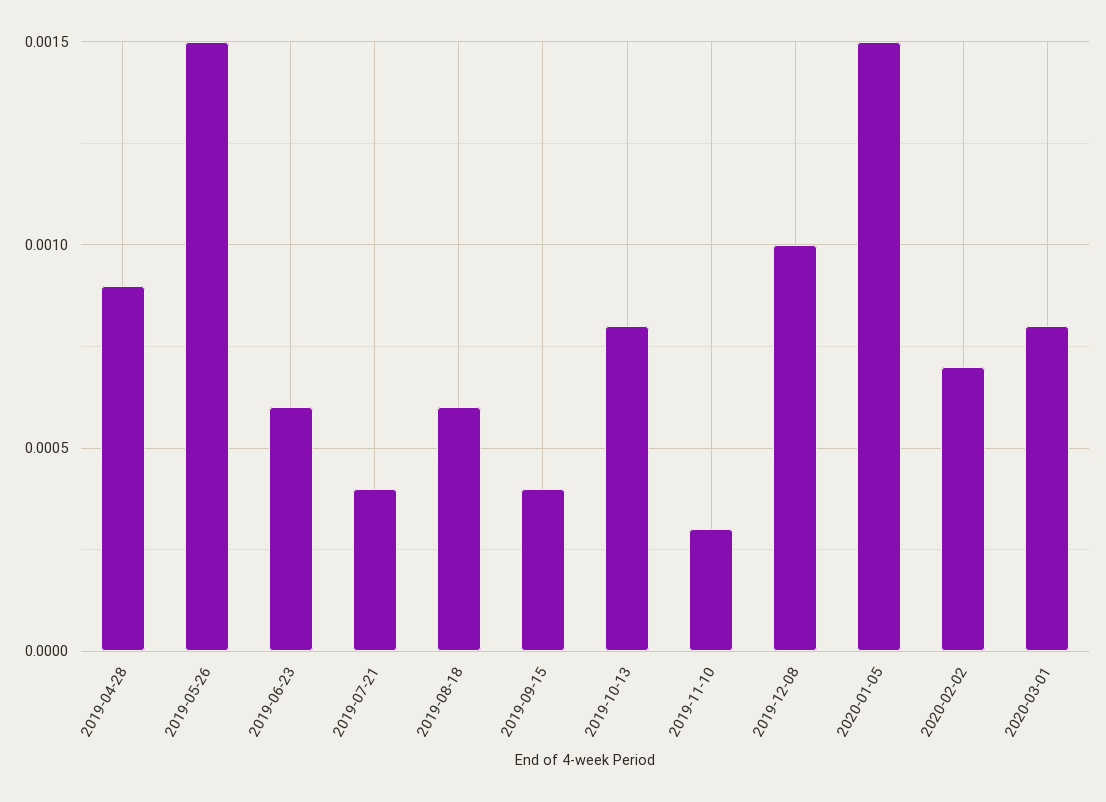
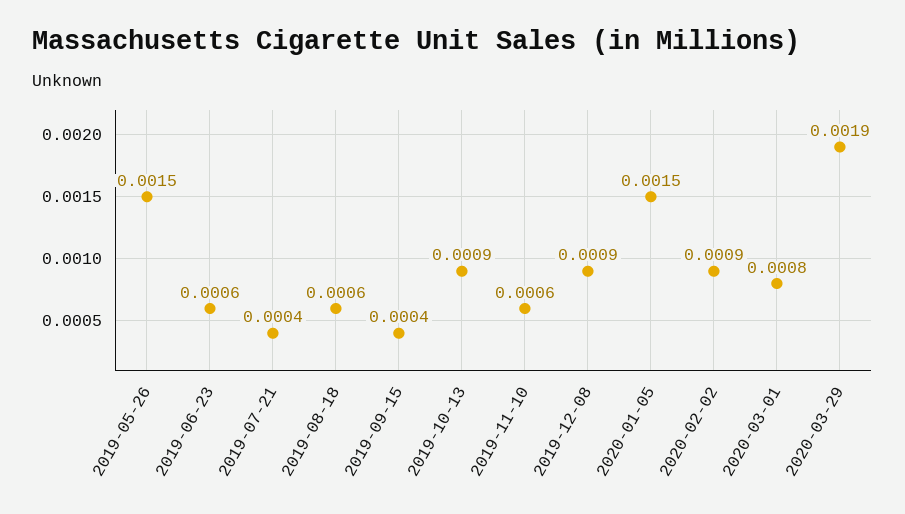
2019-04-28: 0.0009 -> none
2019-10-13: 0.0008 -> 0.0009
2019-11-10: 0.0003 -> 0.0006
2019-12-08: 0.001 -> 0.0009
2020-02-02: 0.0007 -> 0.0009
2020-03-29: none -> 0.0019

